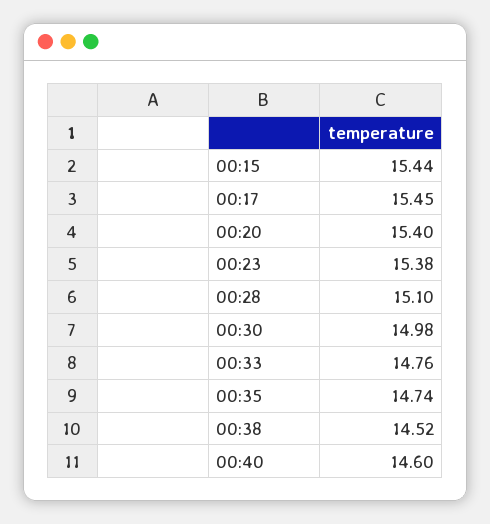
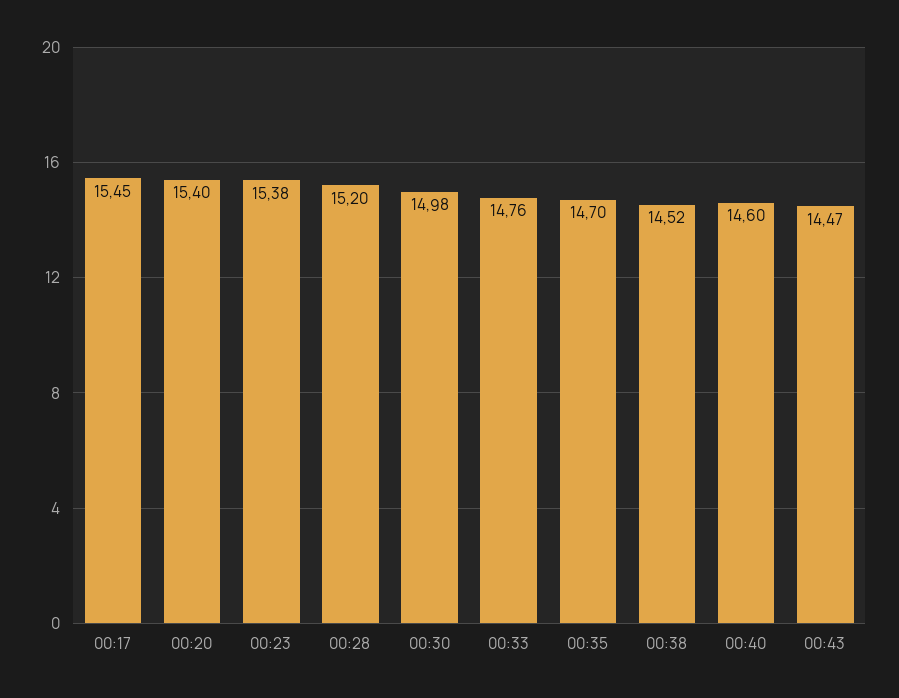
00:15: 15.44 -> none
00:28: 15.1 -> 15.2
00:35: 14.74 -> 14.7
00:43: none -> 14.47

